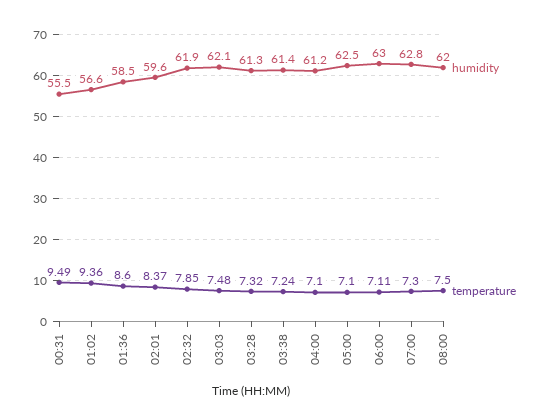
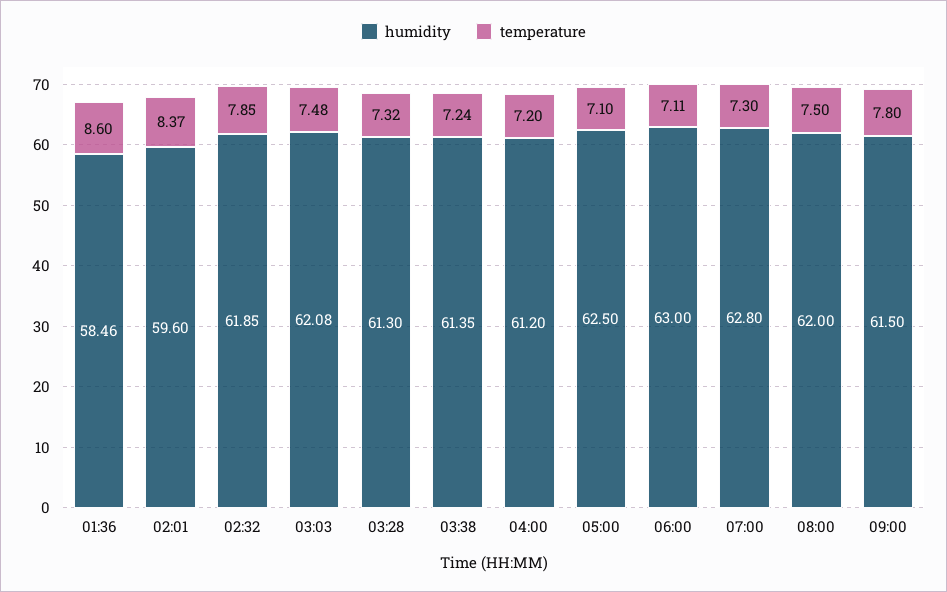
humidity, 00:31: 55.5 -> none
temperature, 00:31: 9.49 -> none
humidity, 01:02: 56.6 -> none
temperature, 01:02: 9.36 -> none
temperature, 04:00: 7.1 -> 7.2
humidity, 09:00: none -> 61.5
temperature, 09:00: none -> 7.8

